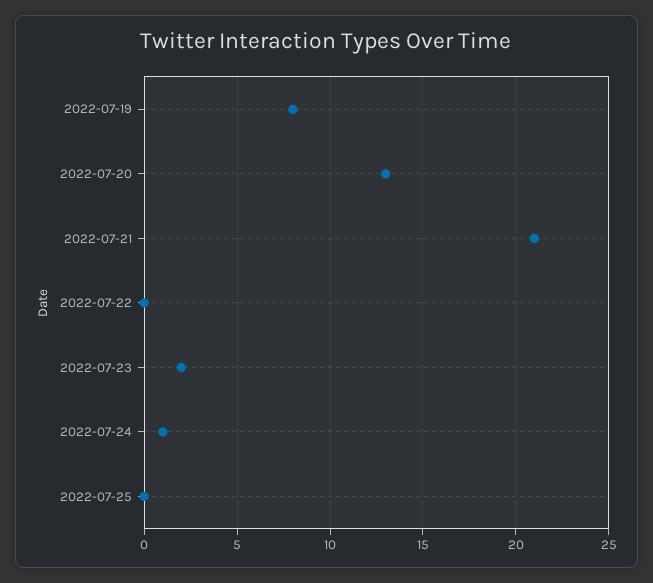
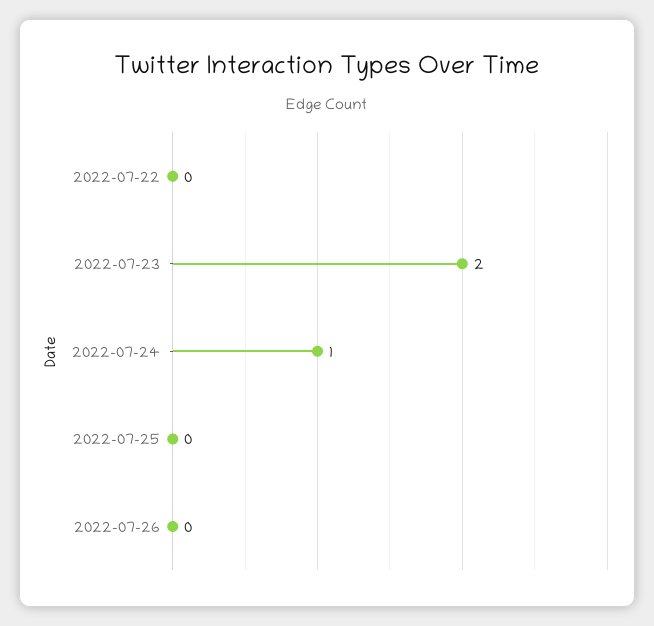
2022-07-19: 8 -> none
2022-07-20: 13 -> none
2022-07-21: 21 -> none
2022-07-26: none -> 0

